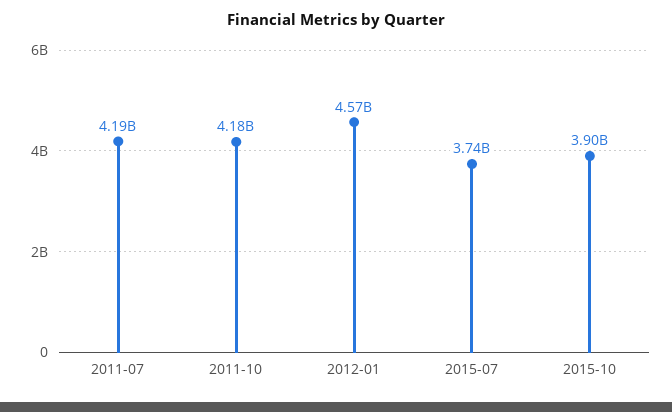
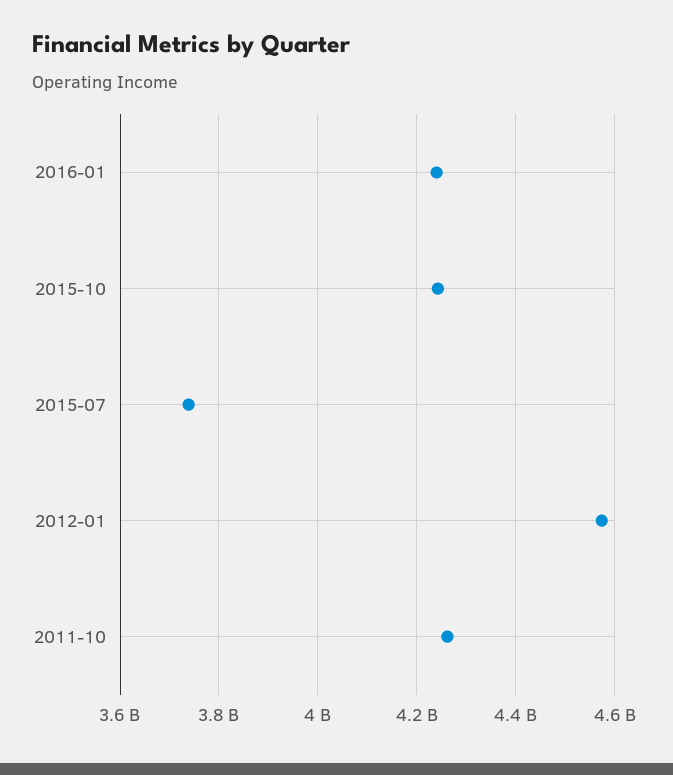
2011-07: 4190000000 -> none
2011-10: 4180000000 -> 4260000000
2015-10: 3900000000 -> 4240000000
2016-01: none -> 4240000000

